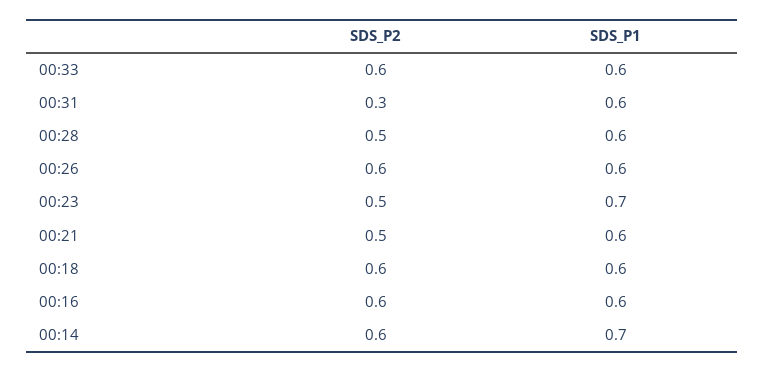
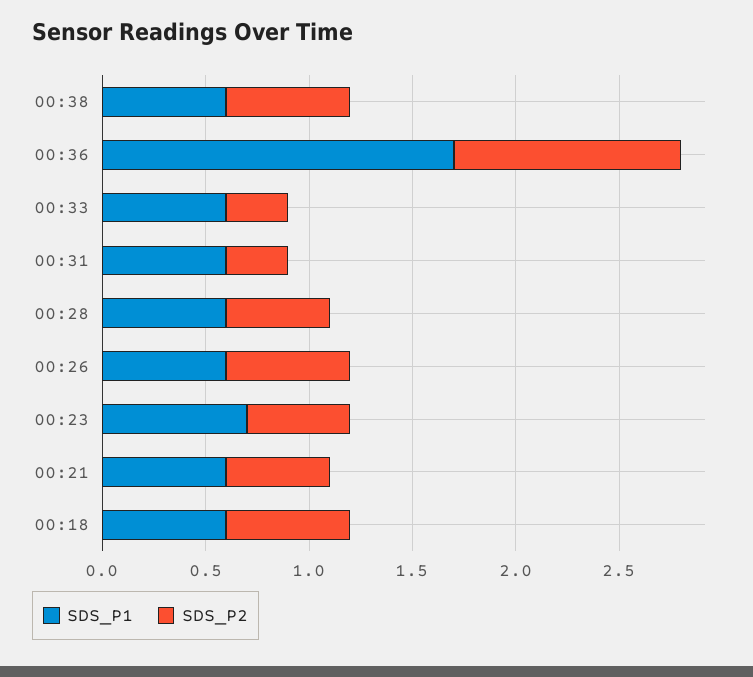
SDS_P2, 00:33: 0.6 -> 0.3
SDS_P2, 00:16: 0.6 -> none
SDS_P1, 00:16: 0.6 -> none
SDS_P2, 00:14: 0.6 -> none
SDS_P1, 00:14: 0.7 -> none
SDS_P1, 00:38: none -> 0.6
SDS_P2, 00:38: none -> 0.6
SDS_P1, 00:36: none -> 1.7
SDS_P2, 00:36: none -> 1.1

